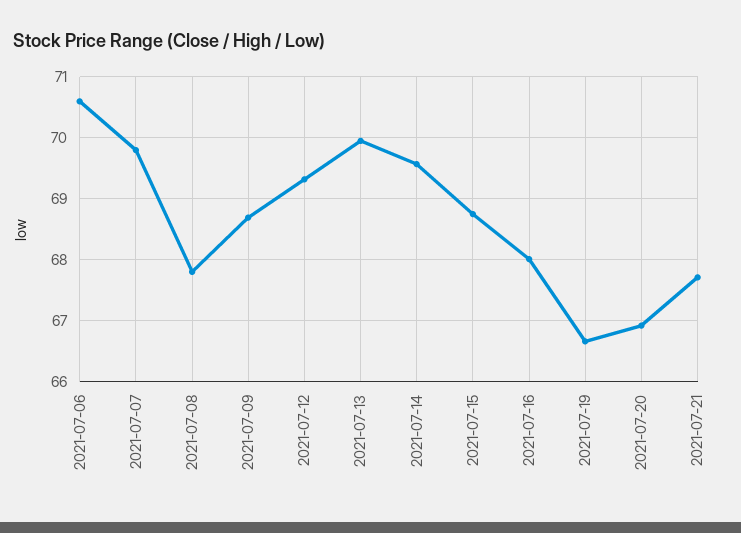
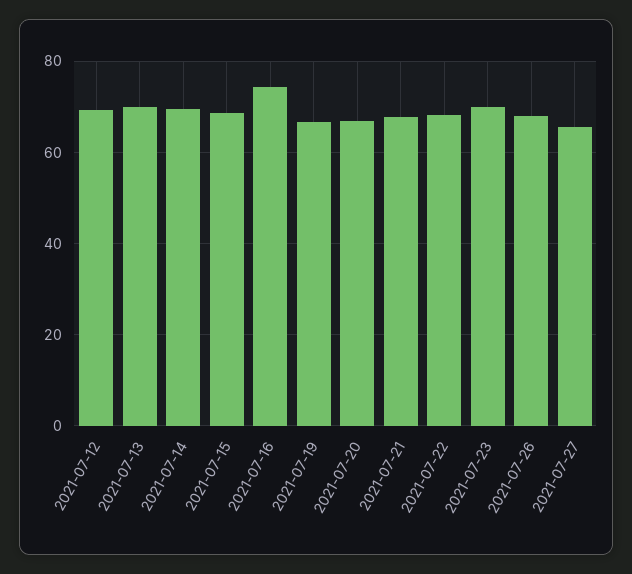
2021-07-06: 70.6 -> none
2021-07-07: 69.8 -> none
2021-07-08: 67.8 -> none
2021-07-09: 68.7 -> none
2021-07-16: 68 -> 74
2021-07-22: none -> 68
2021-07-23: none -> 70
2021-07-26: none -> 68
2021-07-27: none -> 66

